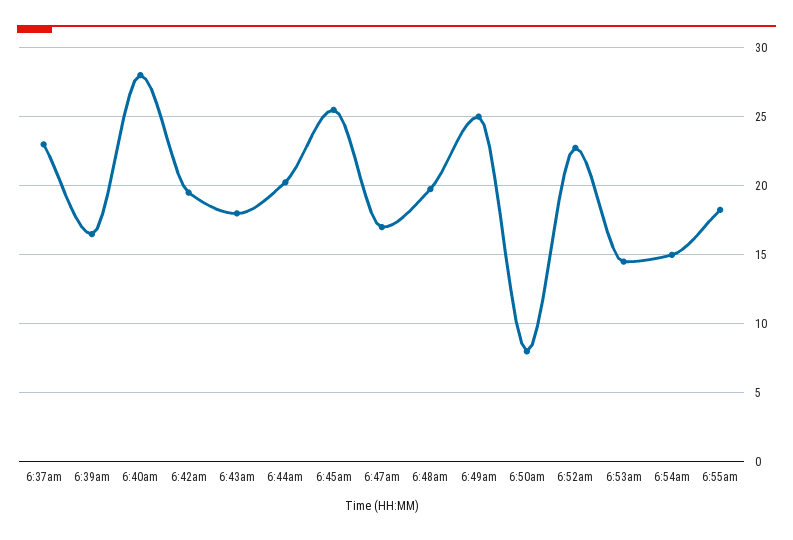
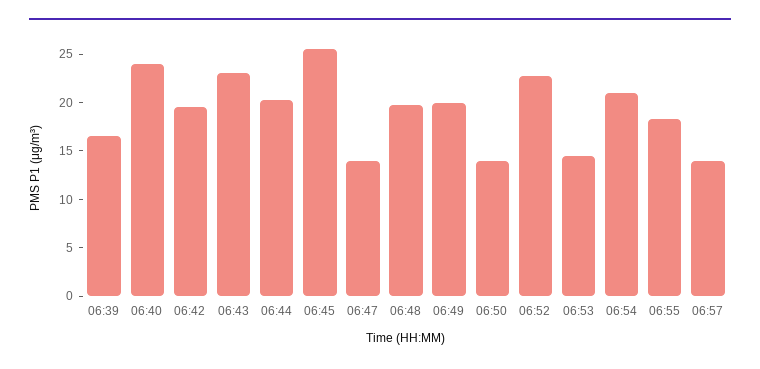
6:37am: 23 -> none
6:40am: 28 -> 24
6:43am: 18 -> 23
6:47am: 17 -> 14
6:49am: 25 -> 20
6:50am: 8 -> 14
6:54am: 15 -> 21
06:57: none -> 14

